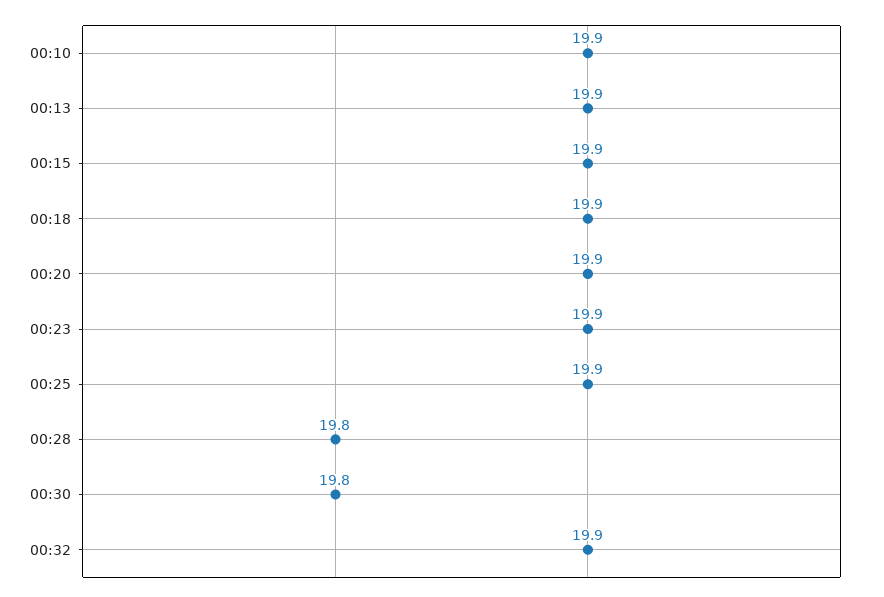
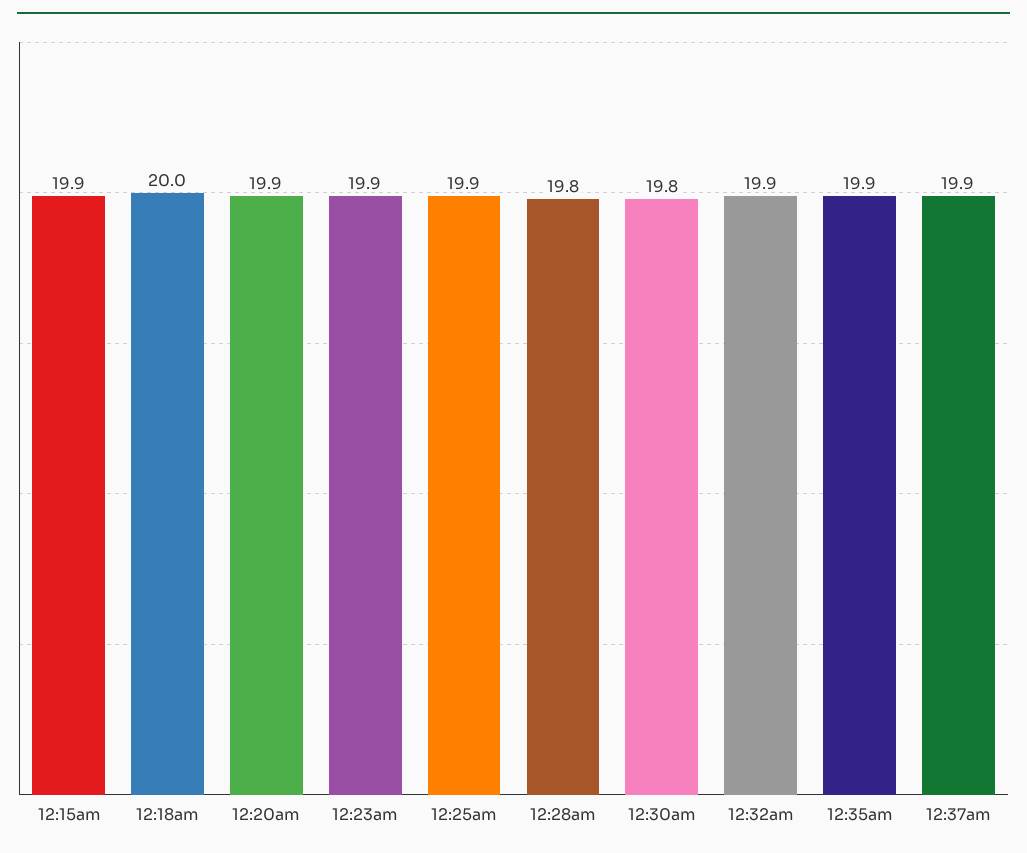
00:10: 19.9 -> none
00:13: 19.9 -> none
00:18: 19.9 -> 20
12:35am: none -> 19.9
12:37am: none -> 19.9

